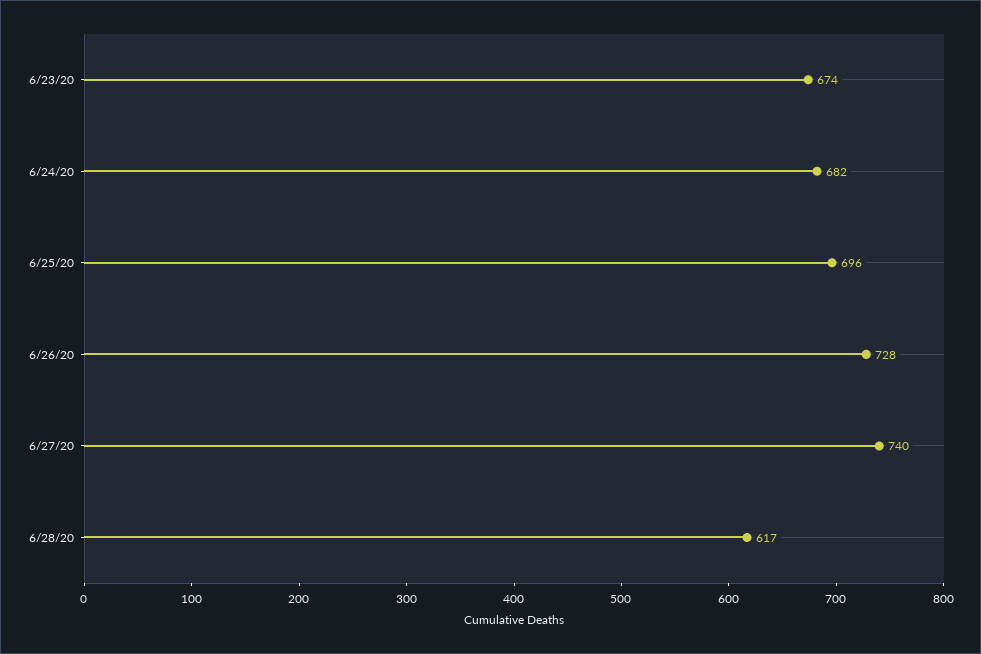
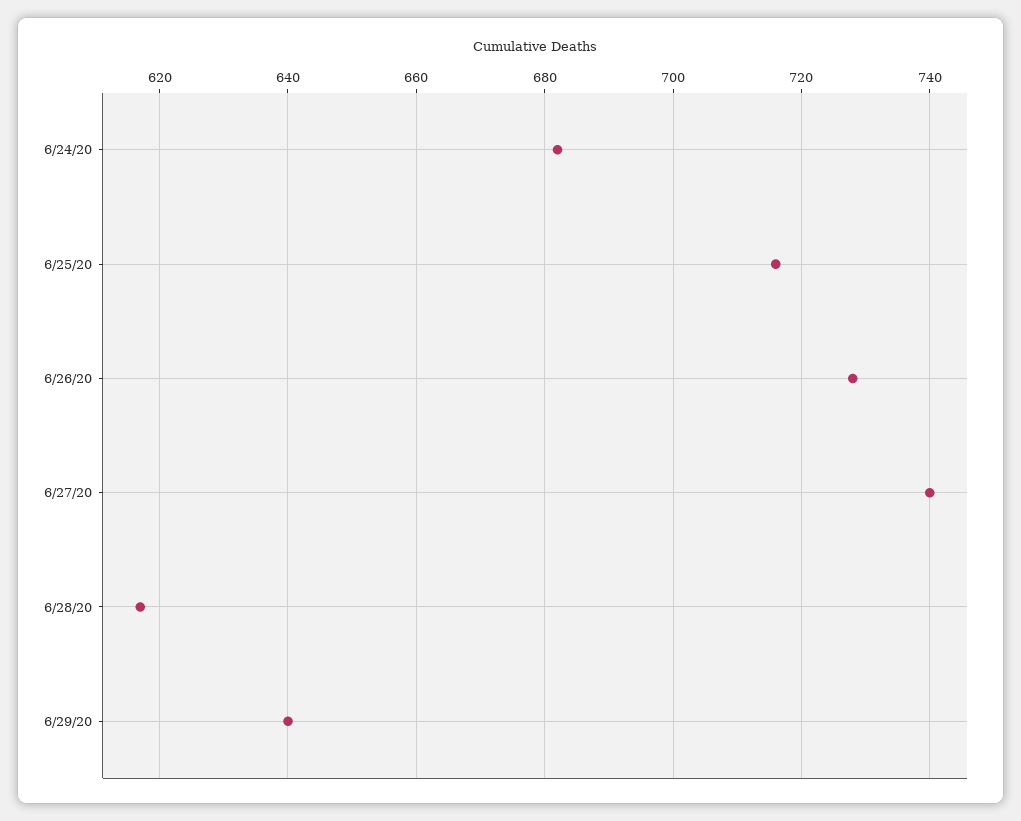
6/23/20: 674 -> none
6/25/20: 696 -> 715
6/29/20: none -> 640

